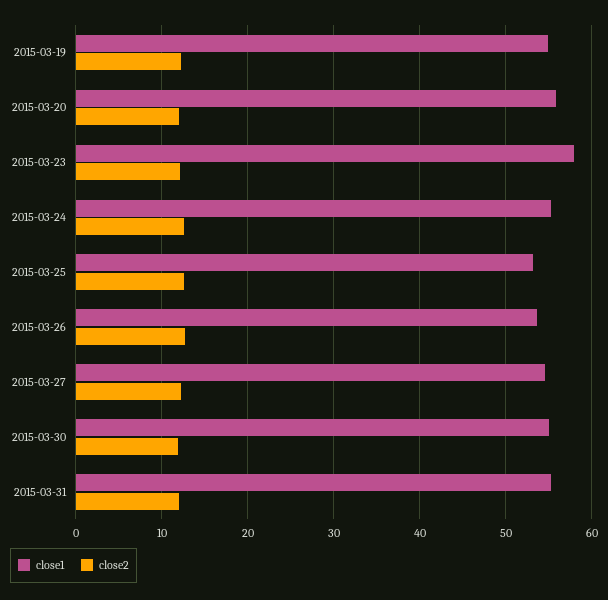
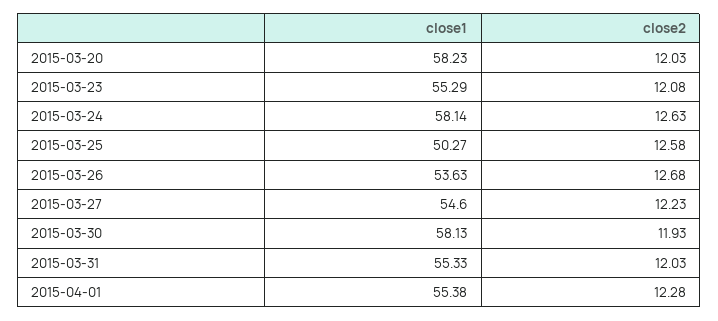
close1, 2015-03-19: 55 -> none
close2, 2015-03-19: 12 -> none
close1, 2015-03-20: 56 -> 58.23
close1, 2015-03-23: 58 -> 55.29
close1, 2015-03-24: 55 -> 58.14
close1, 2015-03-25: 53 -> 50.27
close1, 2015-03-30: 55 -> 58.13
close1, 2015-04-01: none -> 55.38
close2, 2015-04-01: none -> 12.28

